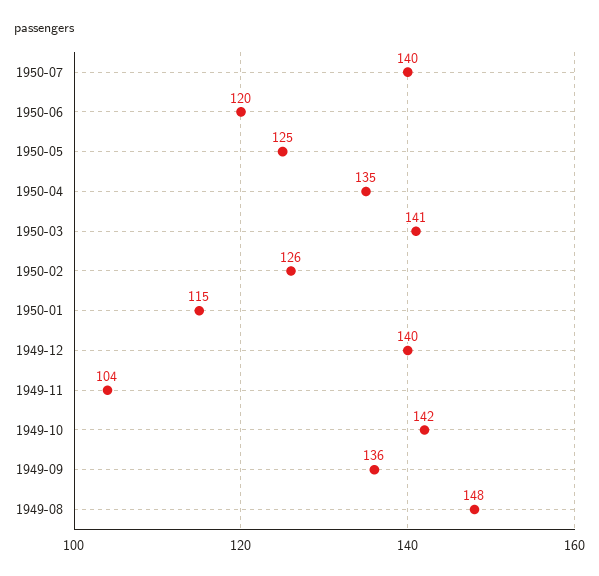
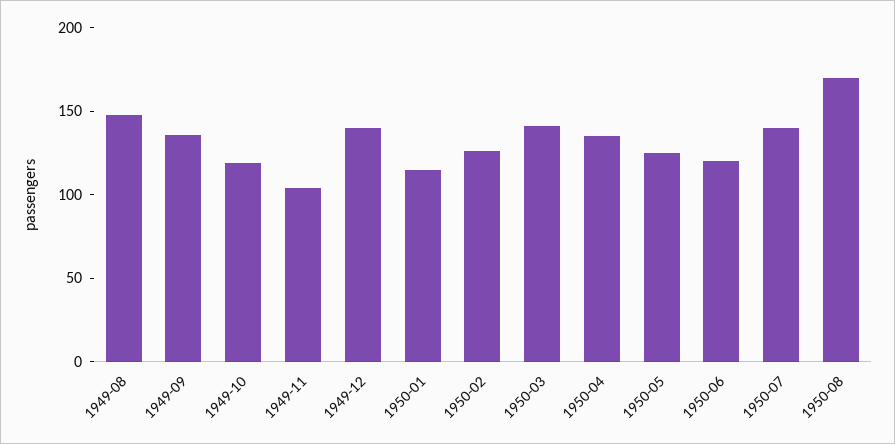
1949-10: 142 -> 120
1950-08: none -> 170

